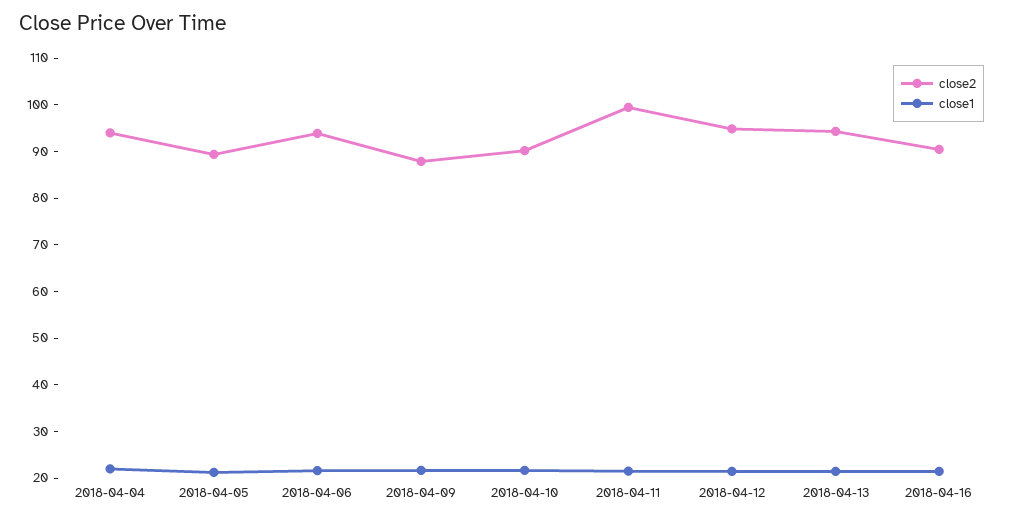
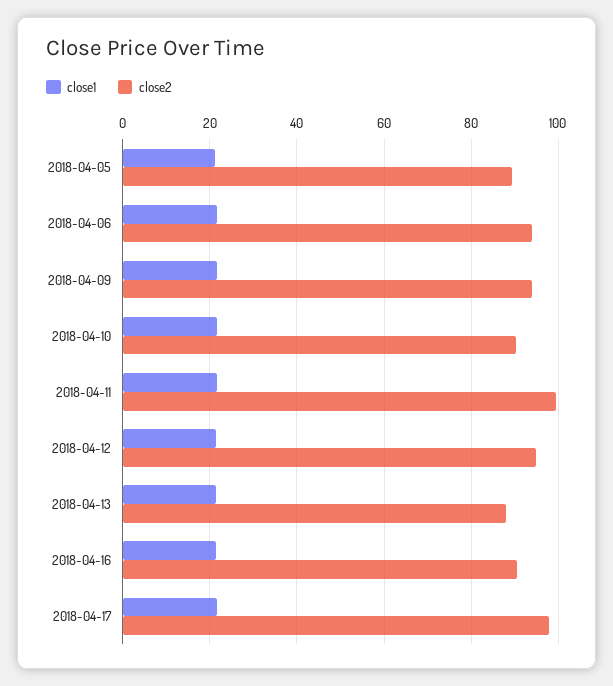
close2, 2018-04-04: 94 -> none
close1, 2018-04-04: 22 -> none
close2, 2018-04-09: 88 -> 94
close2, 2018-04-13: 94 -> 88
close1, 2018-04-17: none -> 22
close2, 2018-04-17: none -> 98

